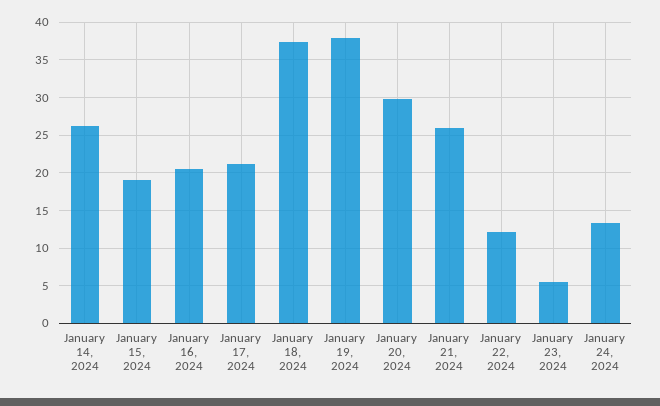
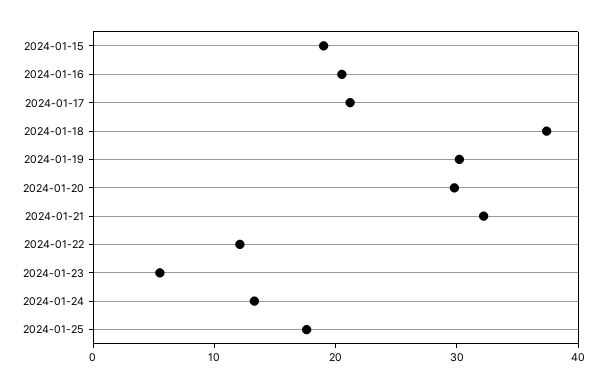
January 14, 2024: 26 -> none
January 19, 2024: 38 -> 30
January 21, 2024: 26 -> 32
2024-01-25: none -> 18

